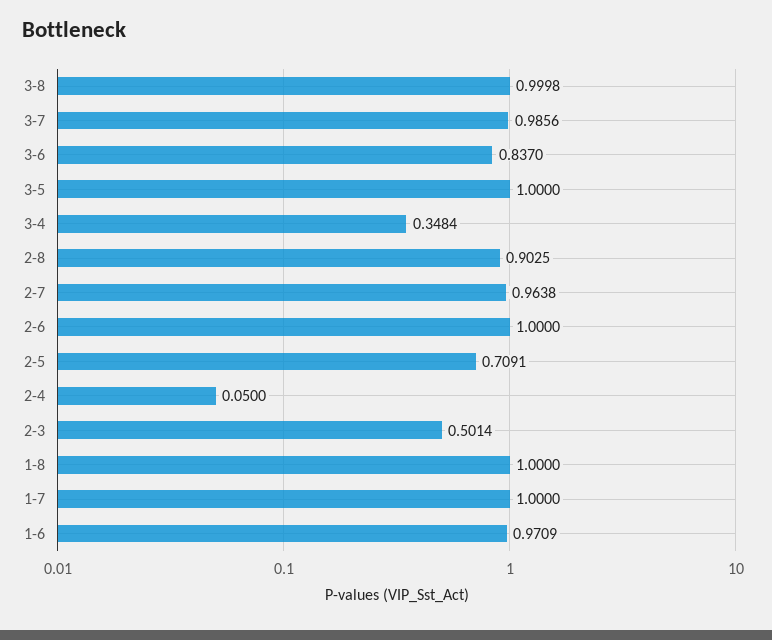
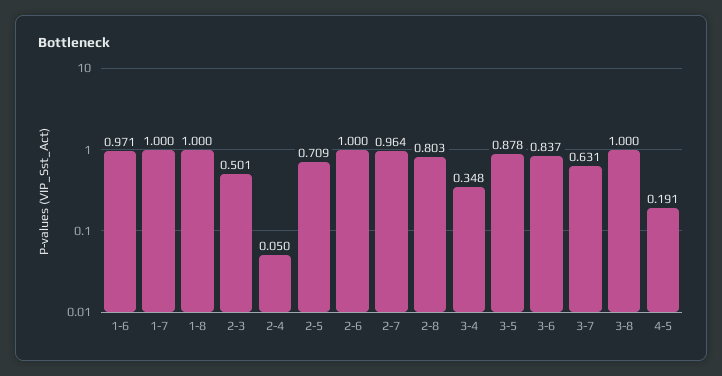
3-7: 0.9856 -> 0.631
3-5: 1 -> 0.878
2-8: 0.9025 -> 0.803
4-5: none -> 0.191

